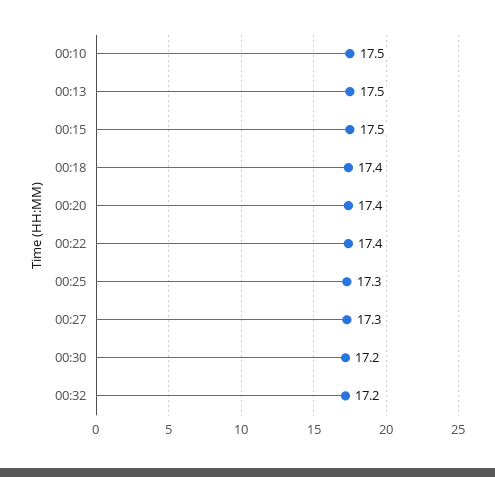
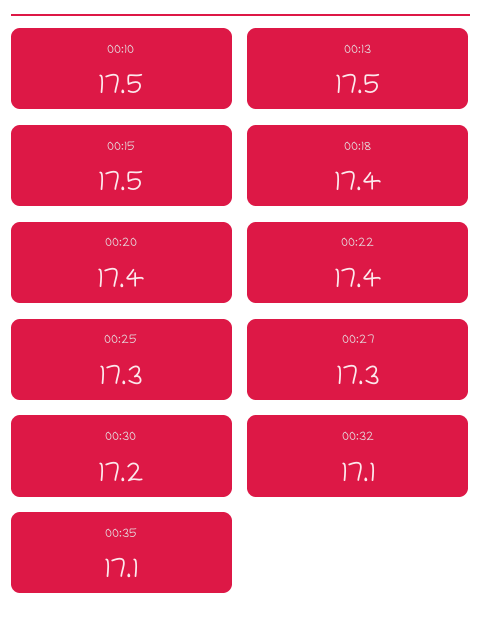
00:32: 17.2 -> 17.1
00:35: none -> 17.1

